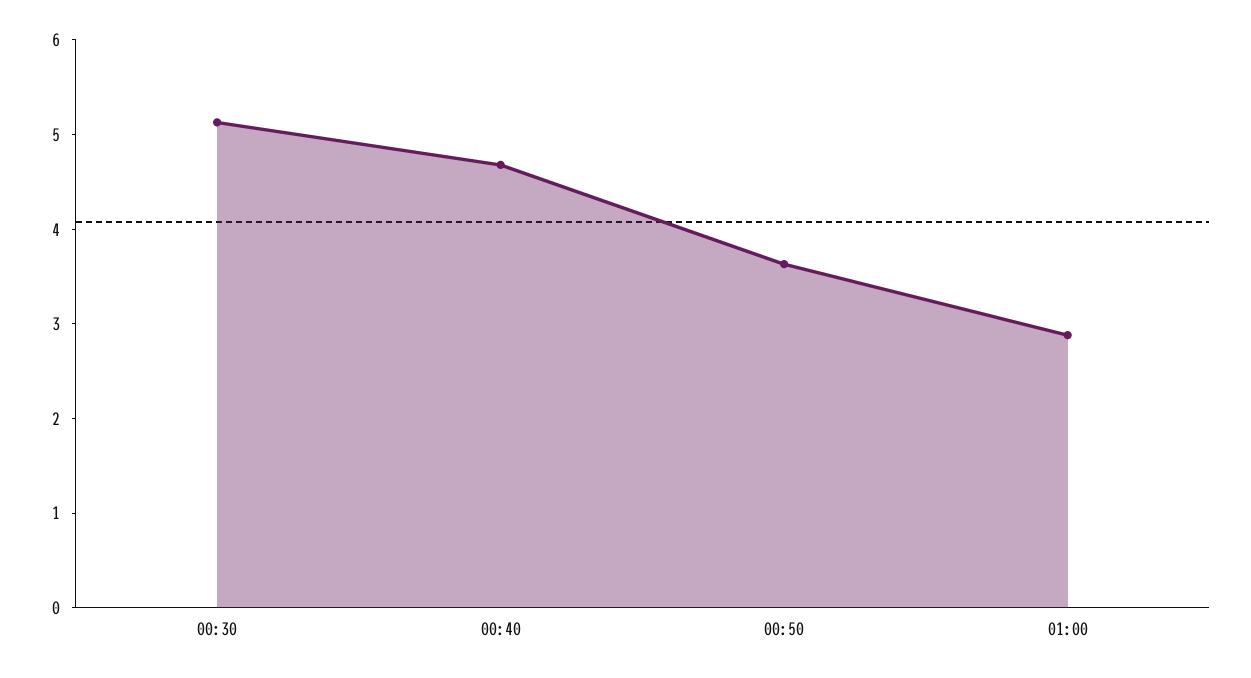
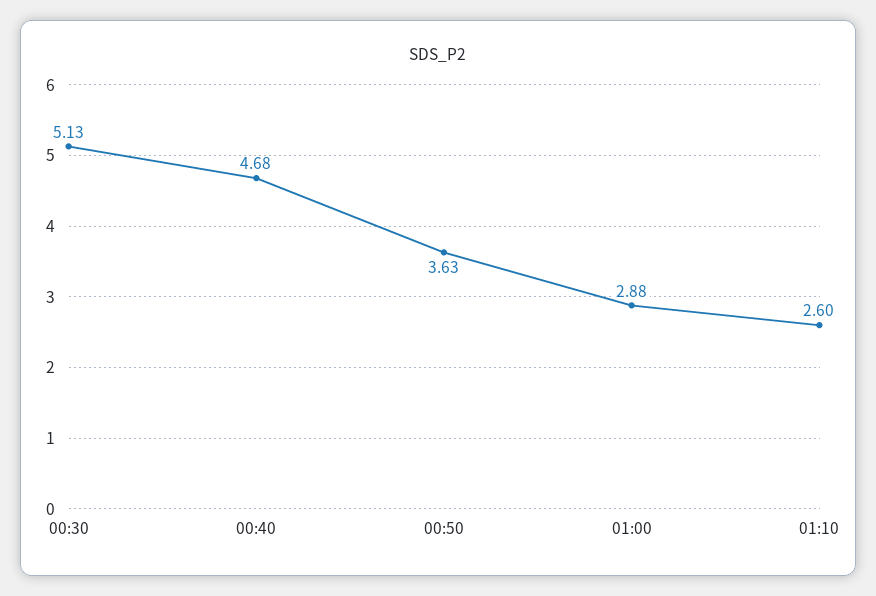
01:10: none -> 2.6

